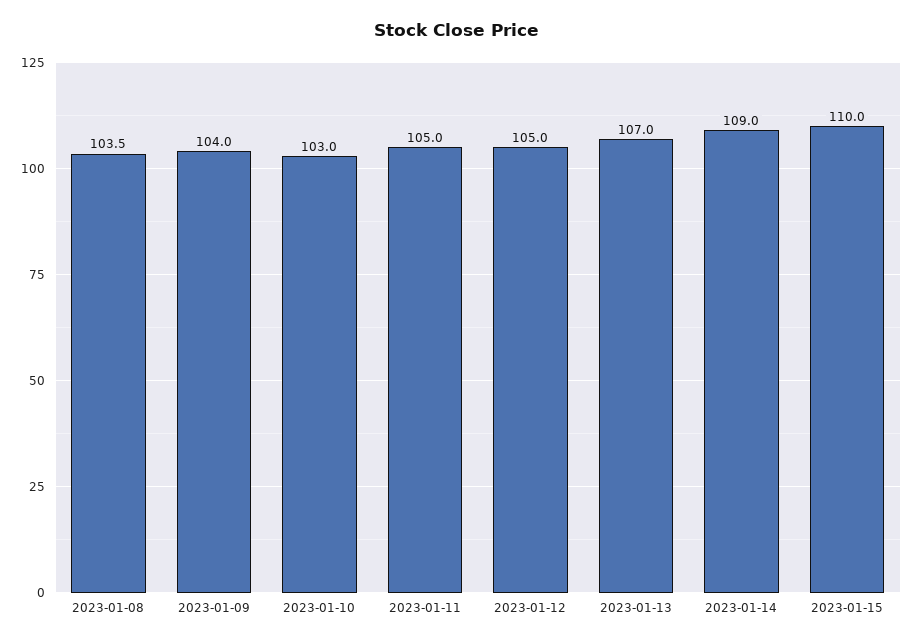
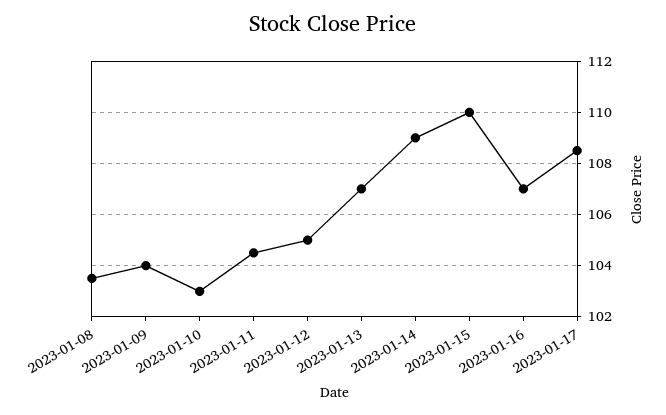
2023-01-11: 105 -> 104.5
2023-01-16: none -> 107
2023-01-17: none -> 108.5

